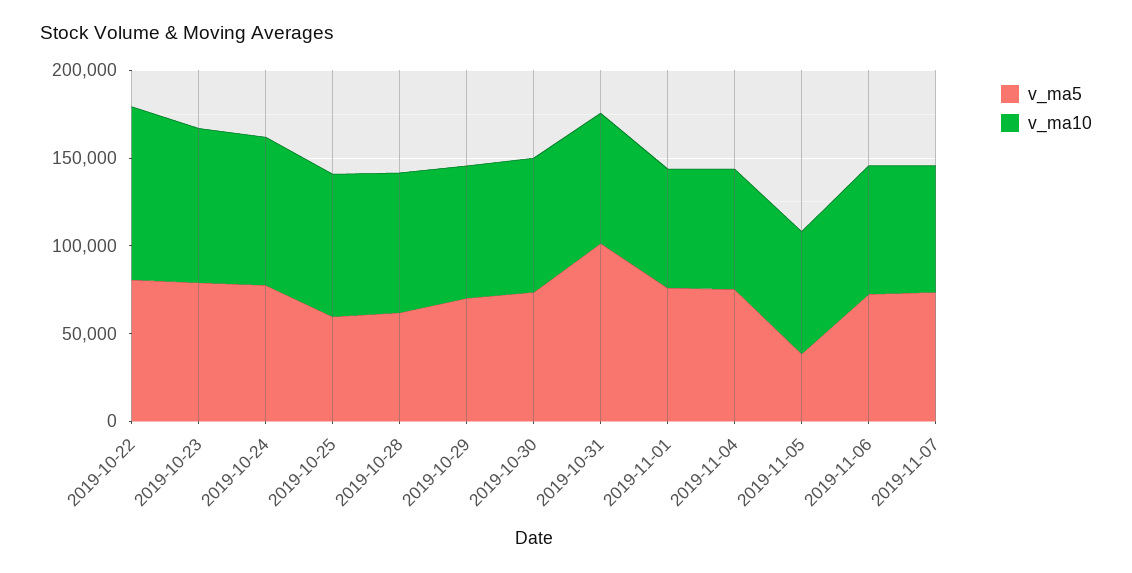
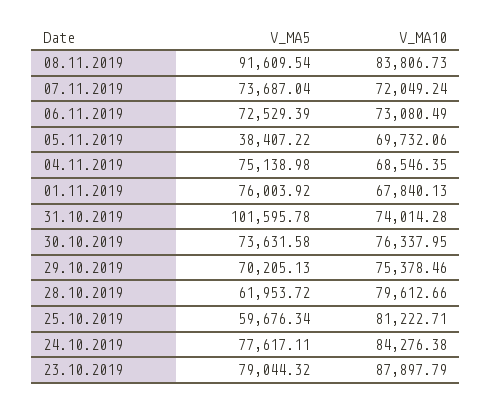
v_ma5, 2019-10-22: 80000 -> none
v_ma10, 2019-10-22: 100000 -> none
v_ma5, 08.11.2019: none -> 91609.54
v_ma10, 08.11.2019: none -> 83806.73

